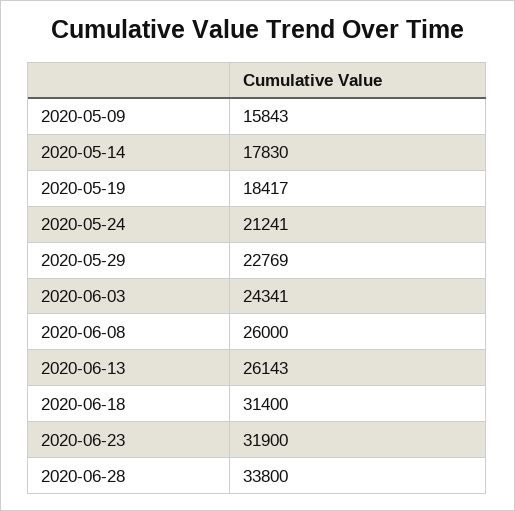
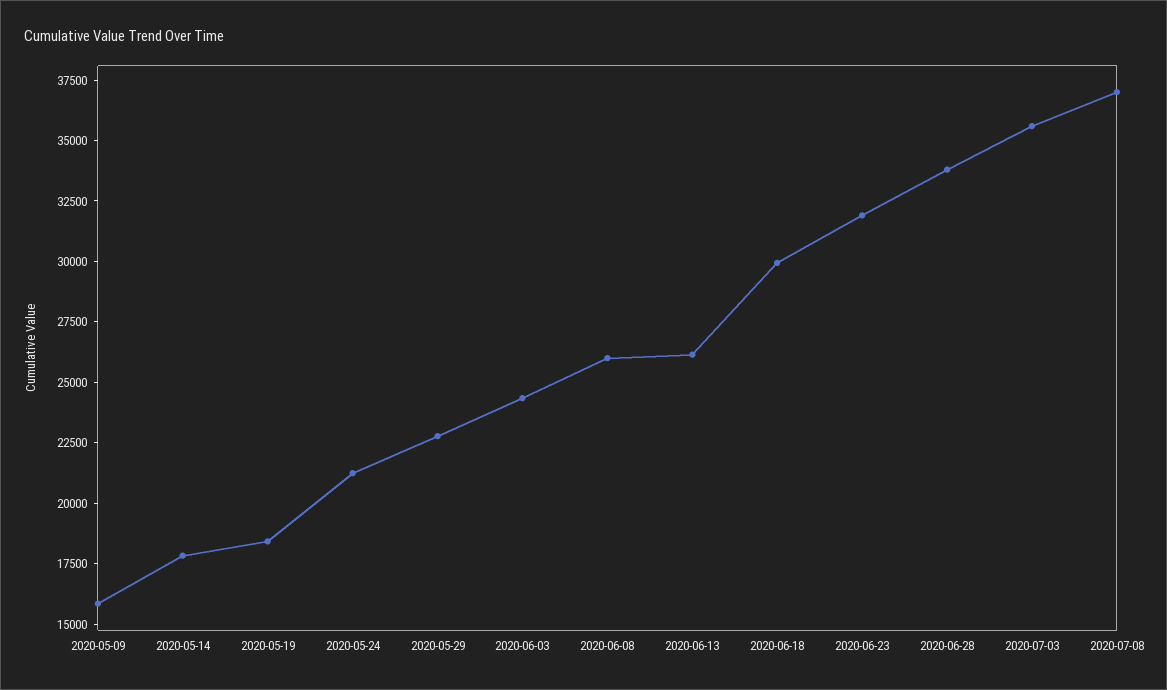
2020-06-18: 31400 -> 30000
2020-07-03: none -> 35500
2020-07-08: none -> 37000

